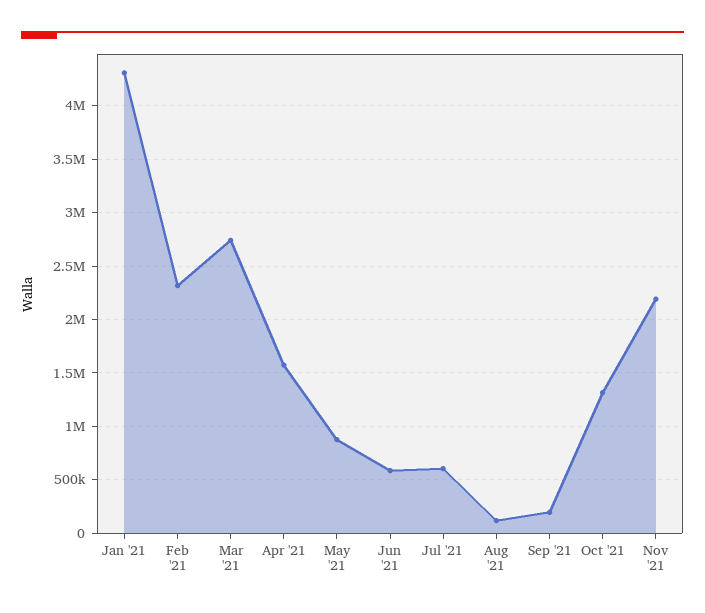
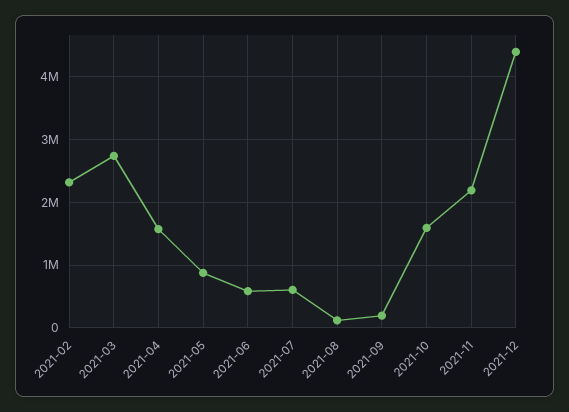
Jan '21: 4300000 -> none
Oct '21: 1300000 -> 1600000
2021-12: none -> 4400000

